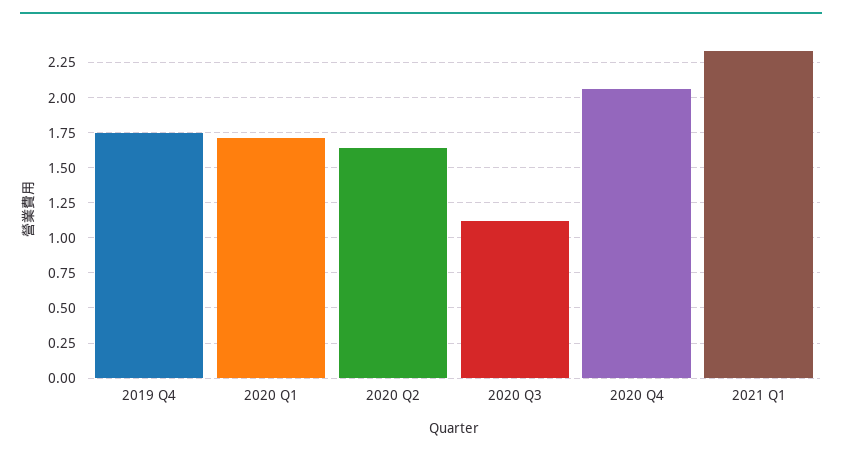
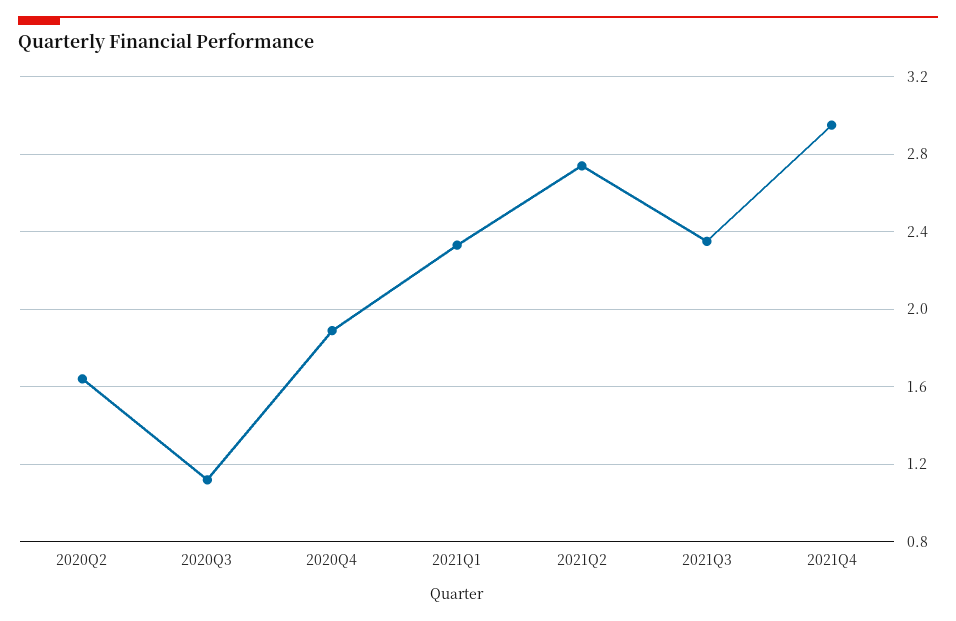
2019 Q4: 1.75 -> none
2020 Q1: 1.7 -> none
2020 Q4: 2.05 -> 1.9
2021Q2: none -> 2.75
2021Q3: none -> 2.35
2021Q4: none -> 2.95

